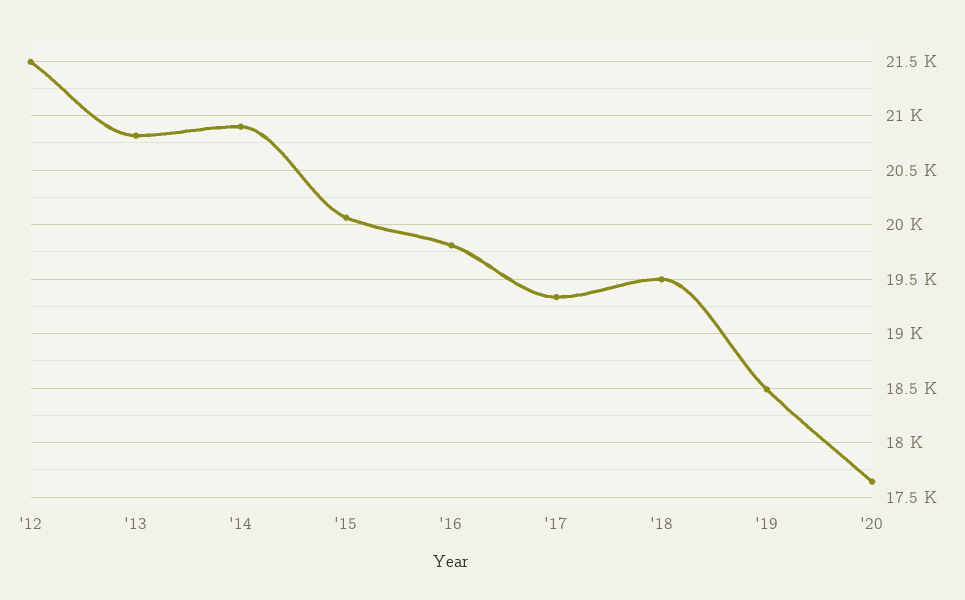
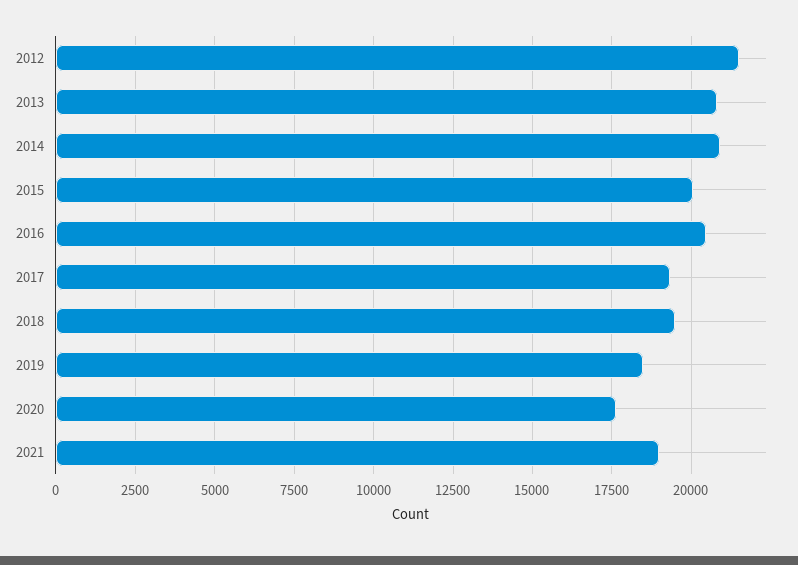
'16: 19800 -> 20500
2021: none -> 19000

